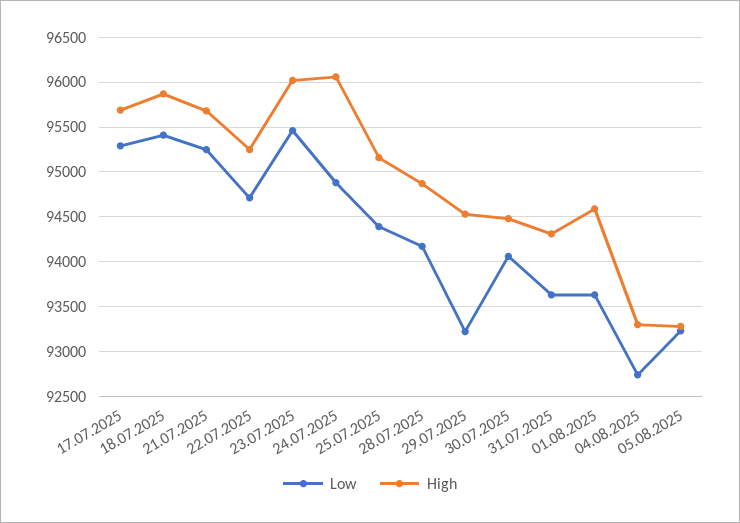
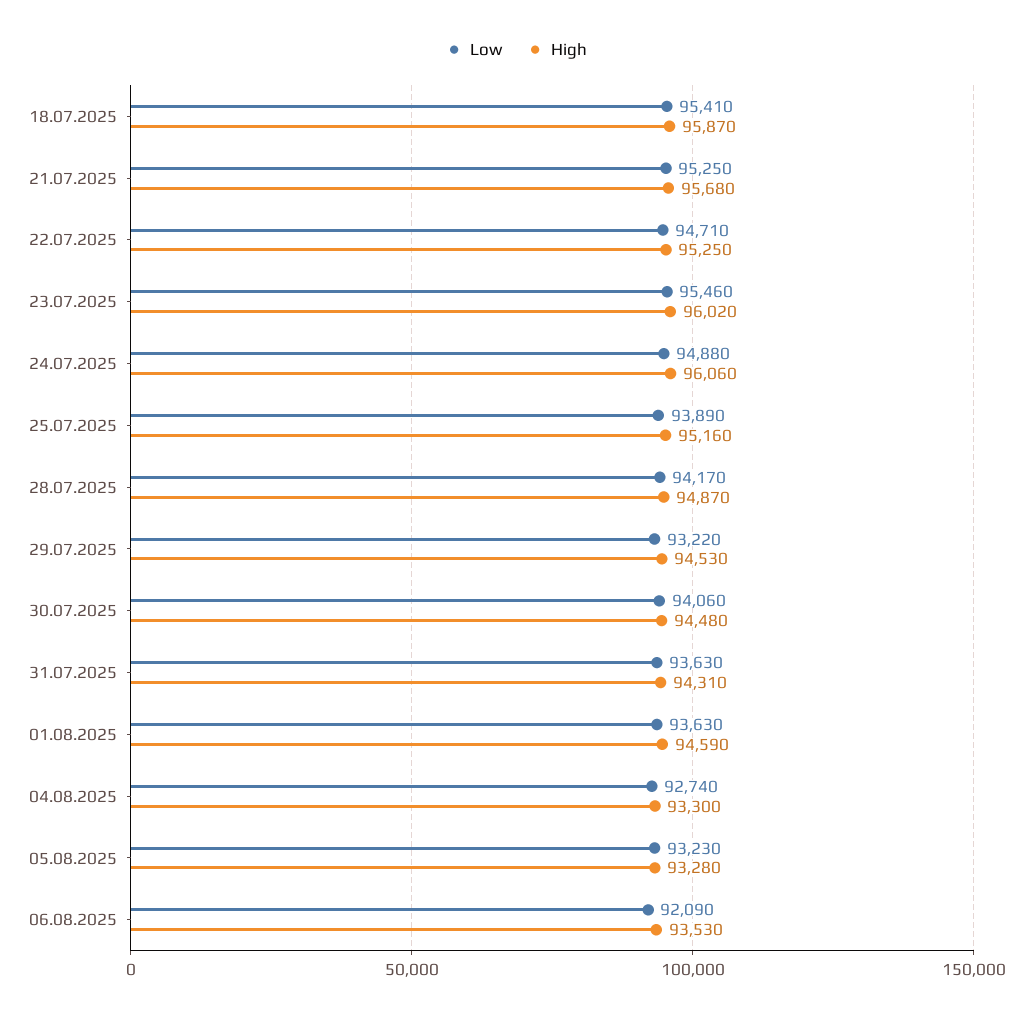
Low, 17.07.2025: 95300 -> none
High, 17.07.2025: 95700 -> none
Low, 25.07.2025: 94400 -> 93890
Low, 06.08.2025: none -> 92090
High, 06.08.2025: none -> 93530

